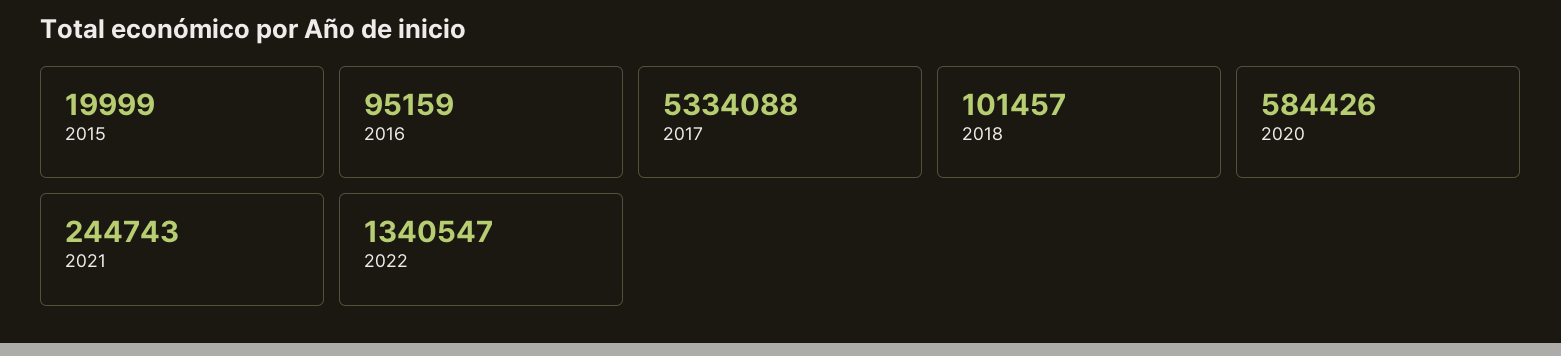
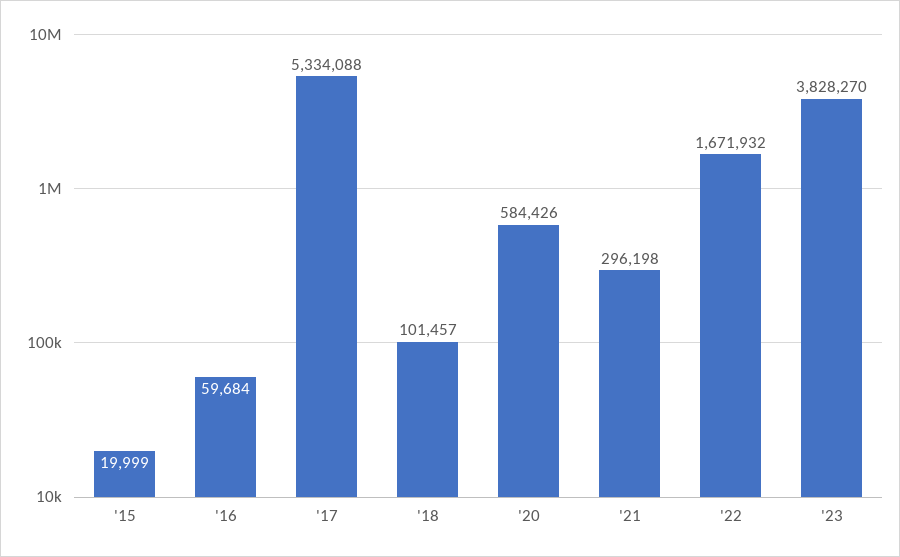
2016: 95159 -> 59684
2021: 244743 -> 296198
2022: 1340547 -> 1671932
'23: none -> 3828270

